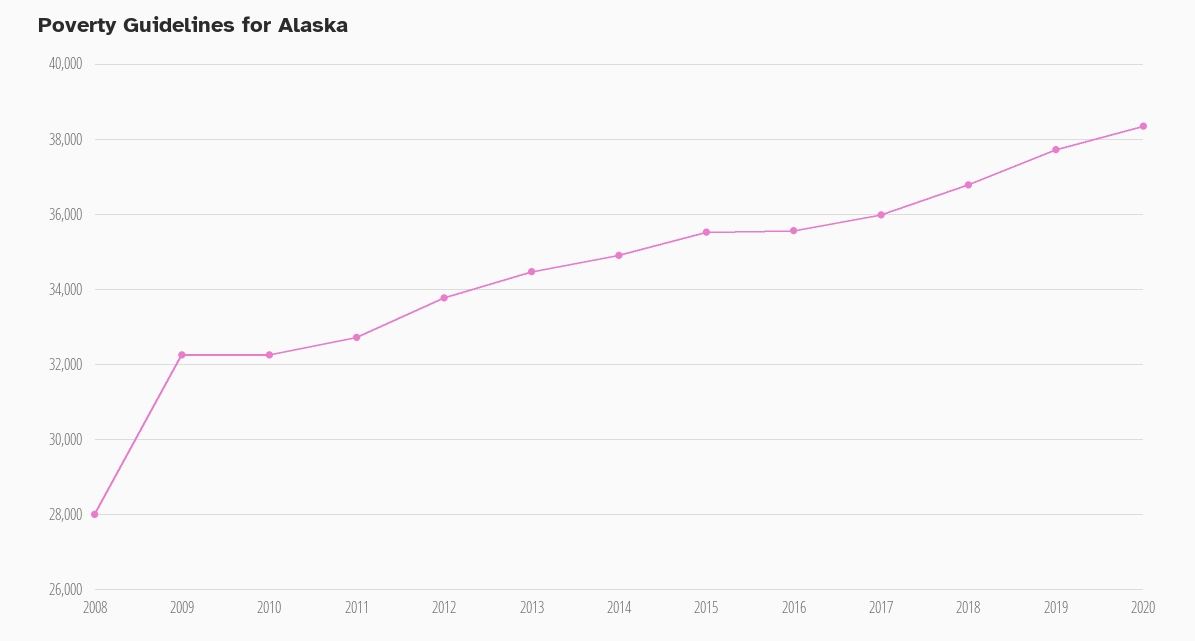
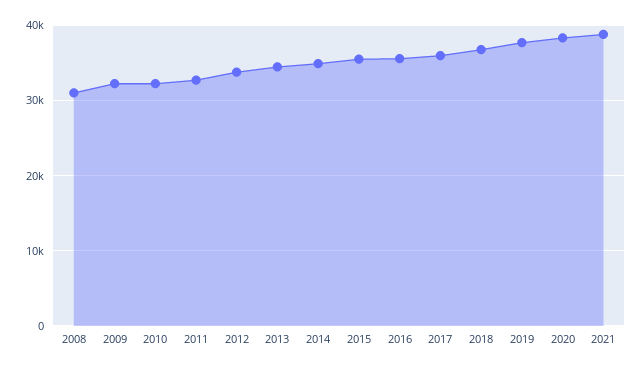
2008: 28000 -> 31000
2021: none -> 39000

